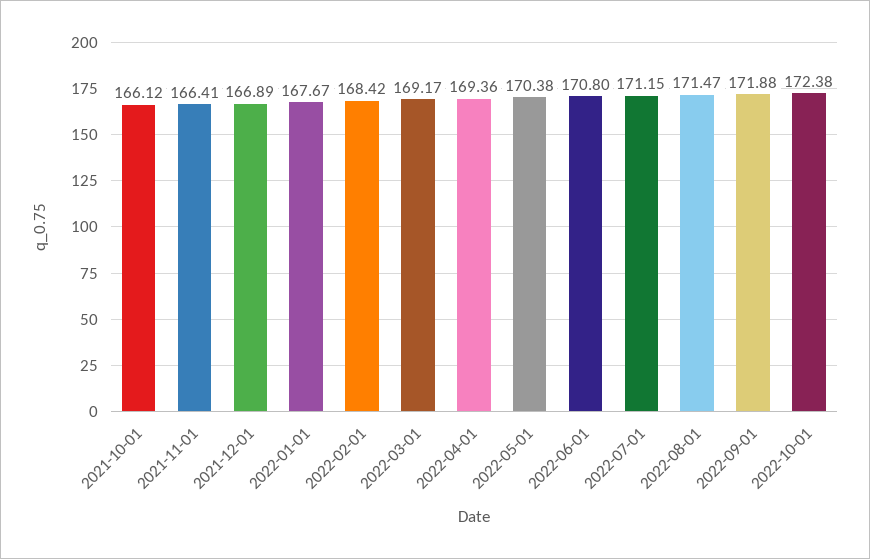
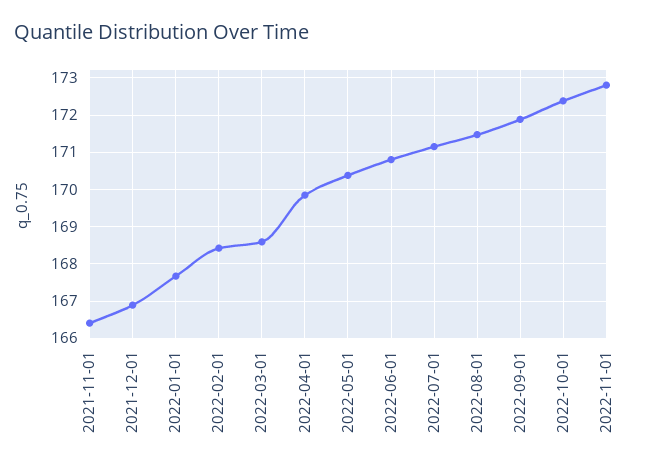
2021-10-01: 166.12 -> none
2022-03-01: 169.17 -> 168.6
2022-04-01: 169.36 -> 169.8
2022-11-01: none -> 172.8

